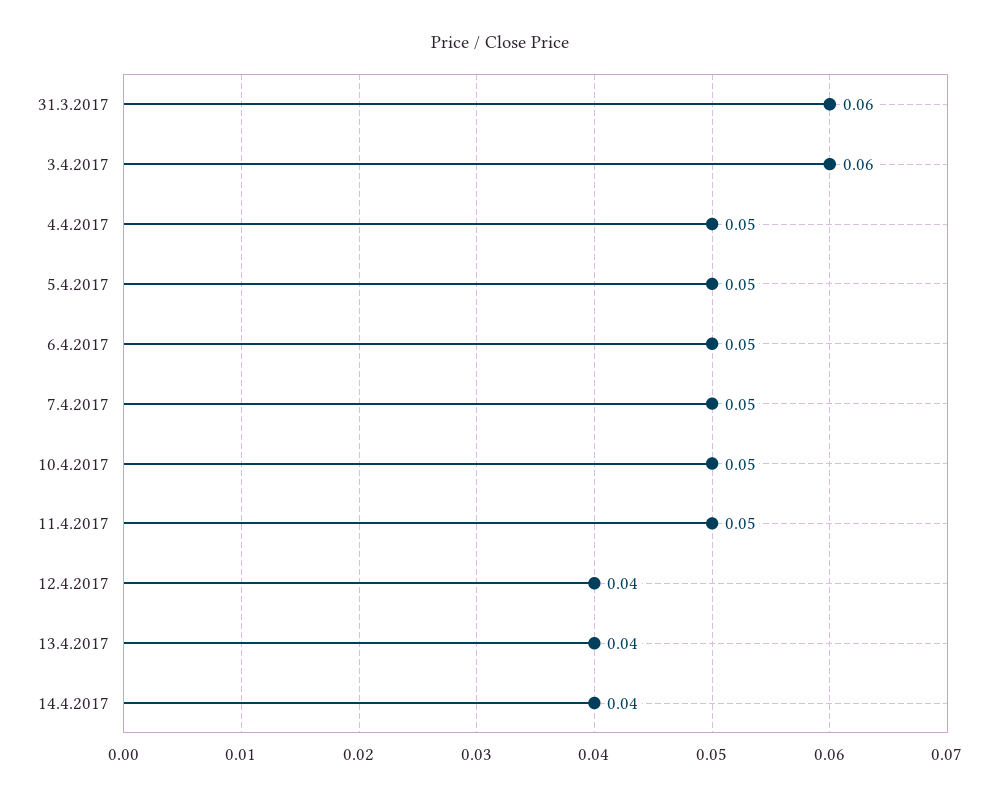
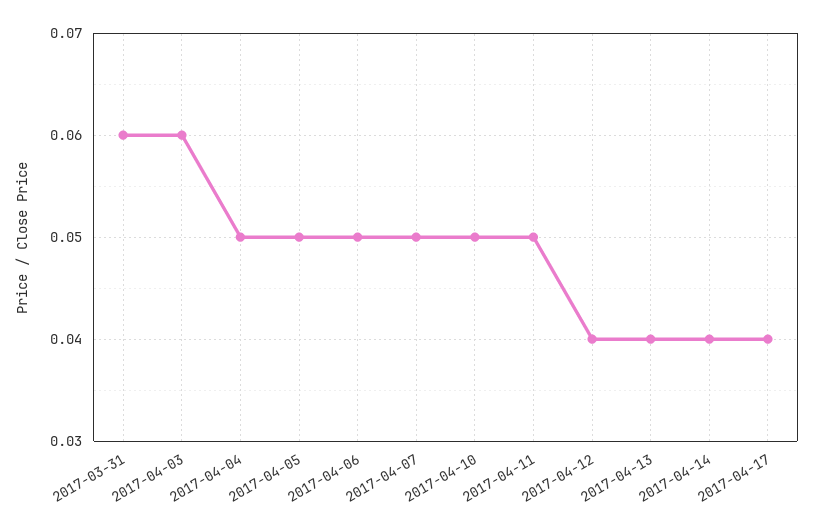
2017-04-17: none -> 0.04

